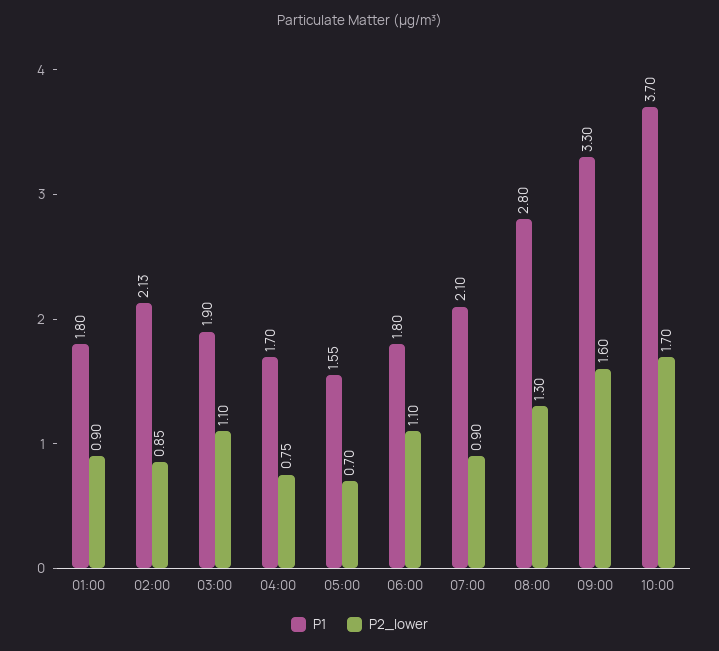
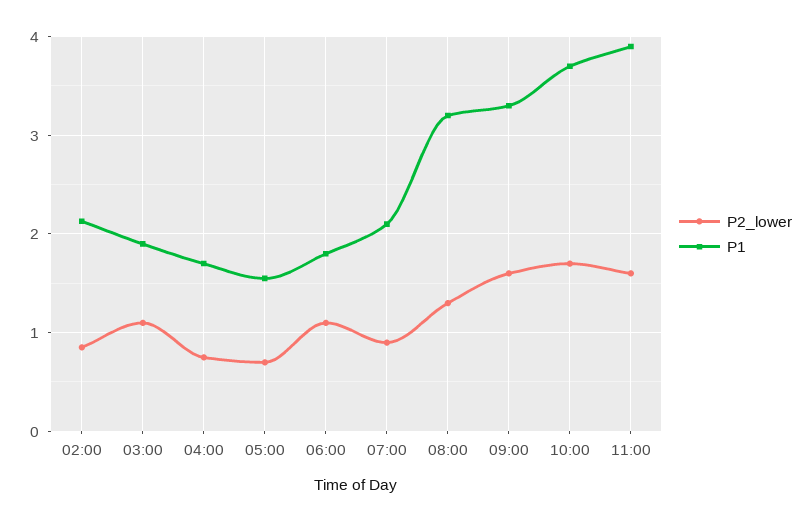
P1, 01:00: 1.8 -> none
P2_lower, 01:00: 0.9 -> none
P1, 08:00: 2.8 -> 3.2
P2_lower, 11:00: none -> 1.6
P1, 11:00: none -> 3.9

